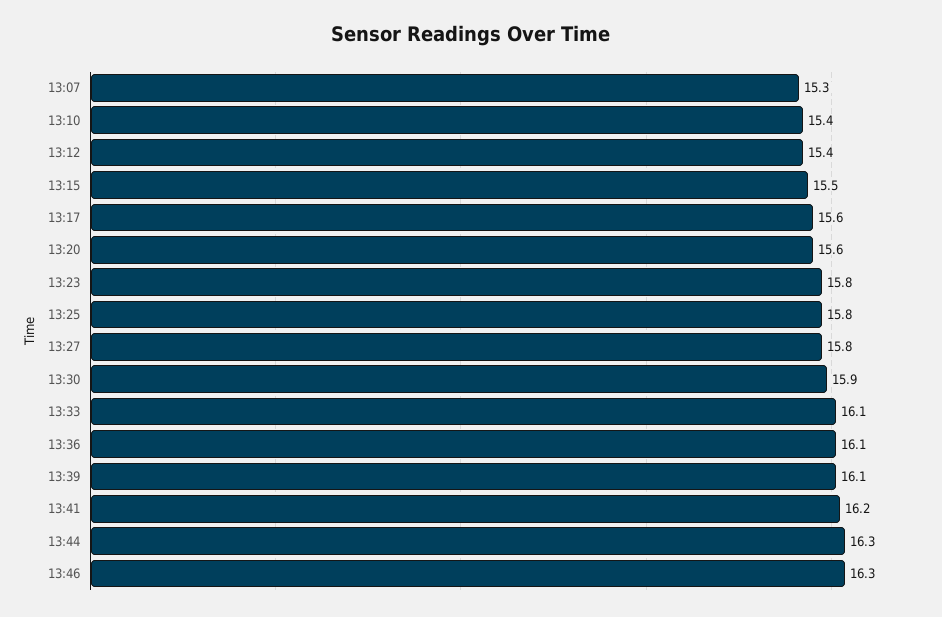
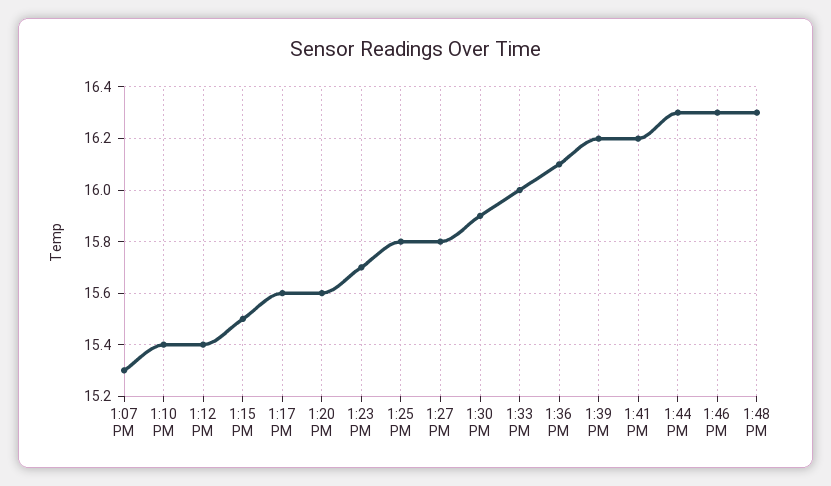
13:23: 15.8 -> 15.7
13:33: 16.1 -> 16
13:39: 16.1 -> 16.2
1:48 PM: none -> 16.3

